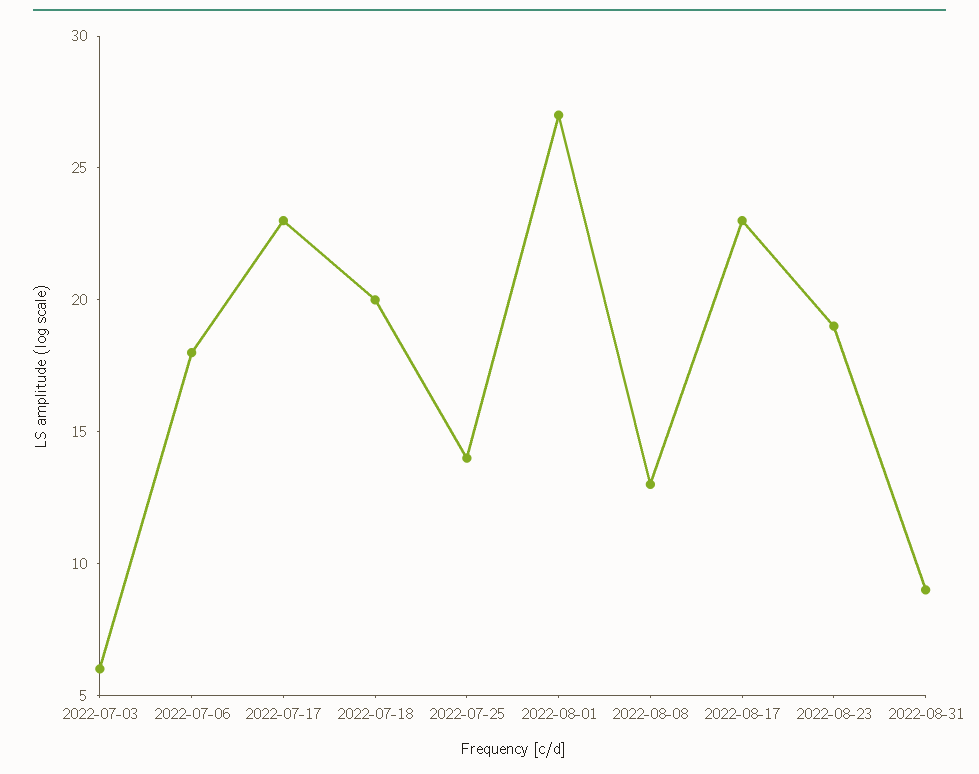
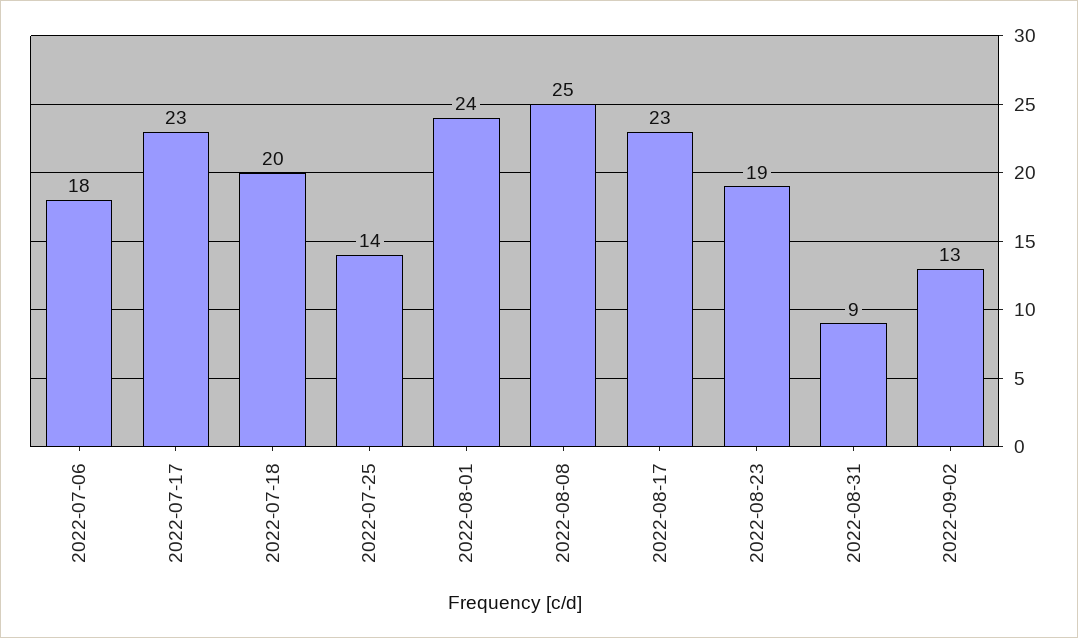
2022-07-03: 6 -> none
2022-08-01: 27 -> 24
2022-08-08: 13 -> 25
2022-09-02: none -> 13

